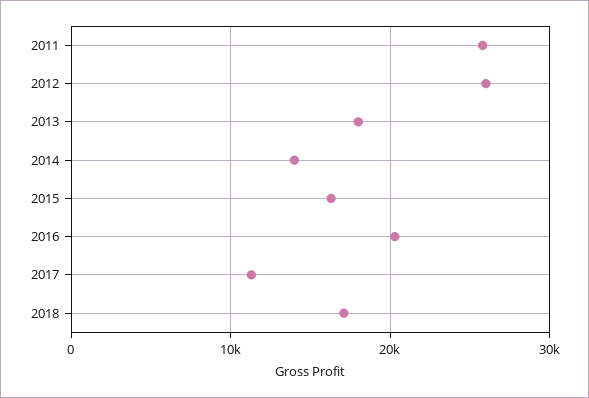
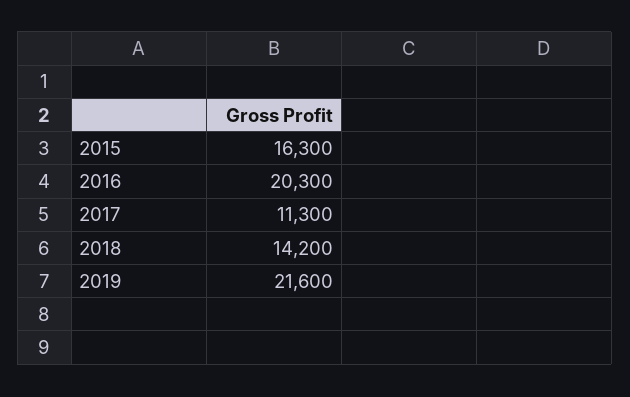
2011: 26000 -> none
2012: 26000 -> none
2013: 18000 -> none
2014: 14000 -> none
2018: 17000 -> 14200
2019: none -> 21600

